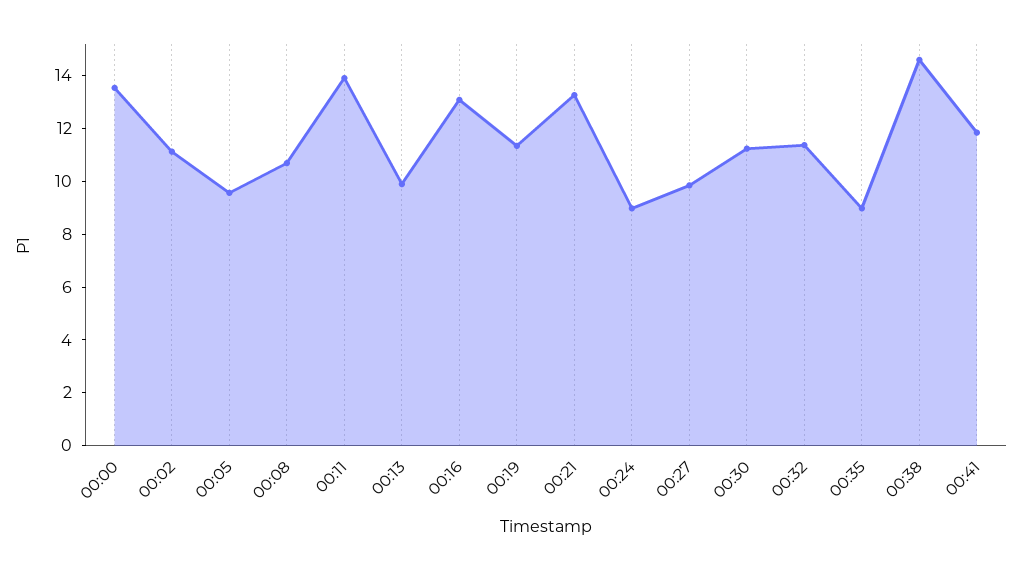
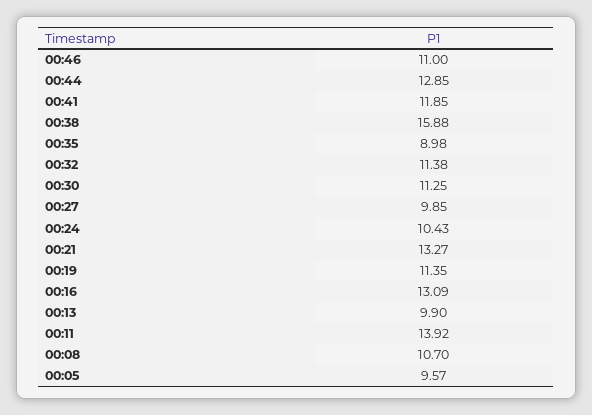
00:00: 13.5 -> none
00:02: 11 -> none
00:24: 9 -> 10.43
00:38: 14.5 -> 15.88
00:46: none -> 11
00:44: none -> 12.85

